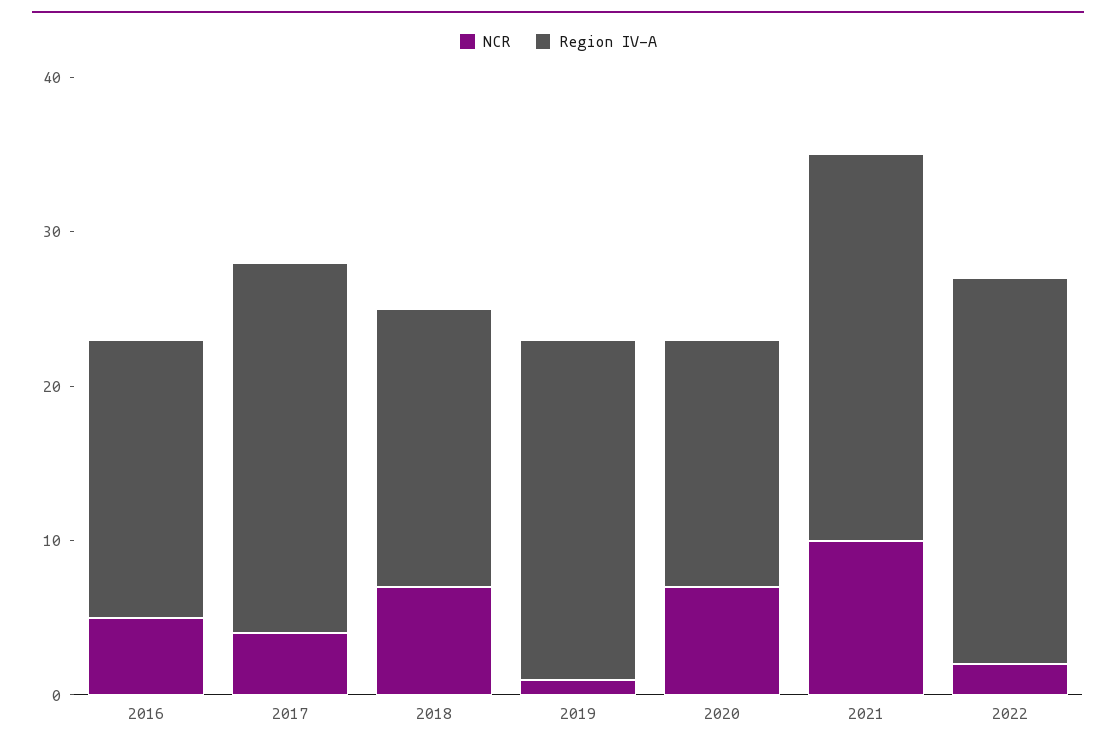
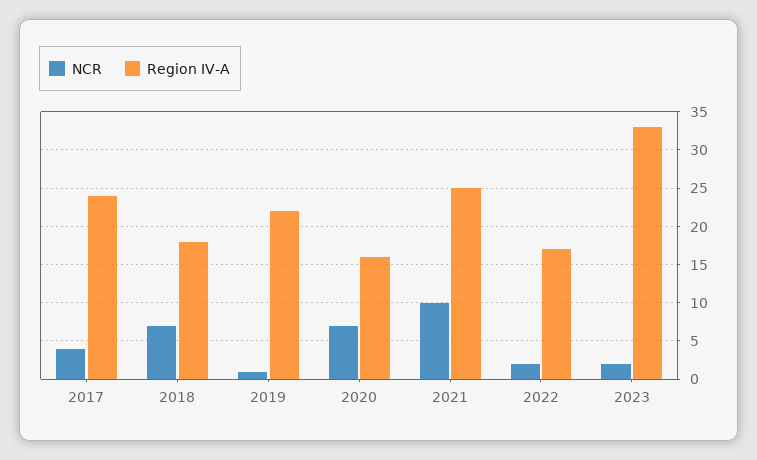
NCR, 2016: 5 -> none
Region IV-A, 2016: 18 -> none
Region IV-A, 2022: 25 -> 17
NCR, 2023: none -> 2
Region IV-A, 2023: none -> 33

